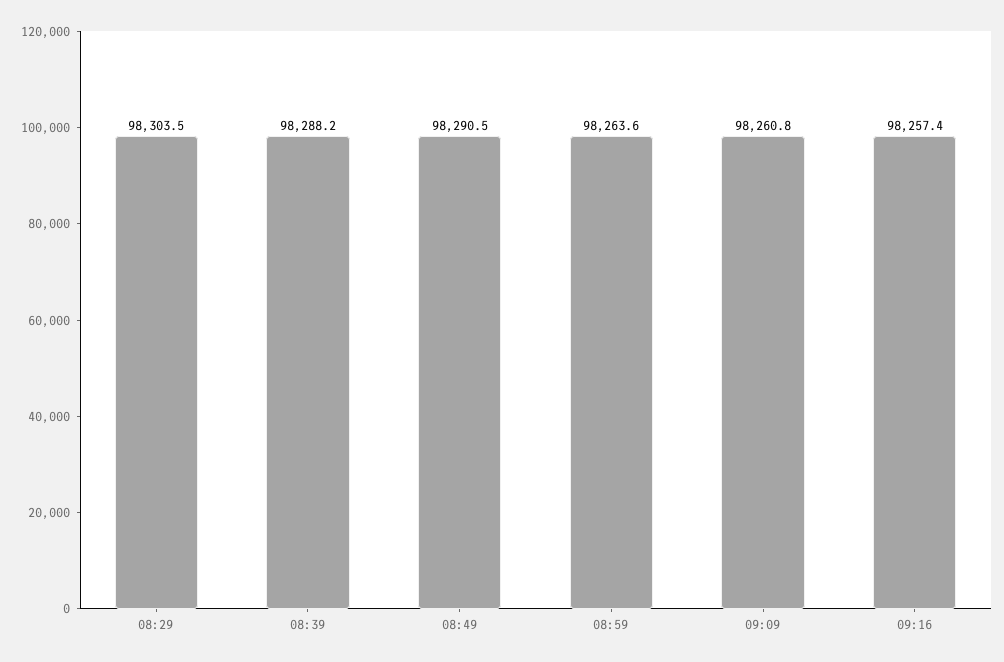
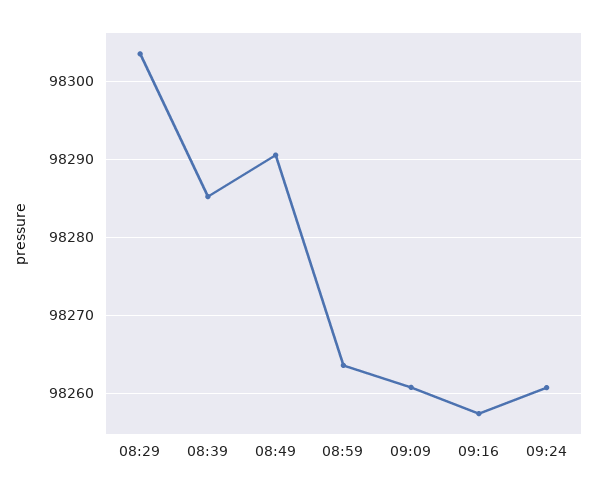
08:39: 98288.2 -> 98285
09:24: none -> 98261

